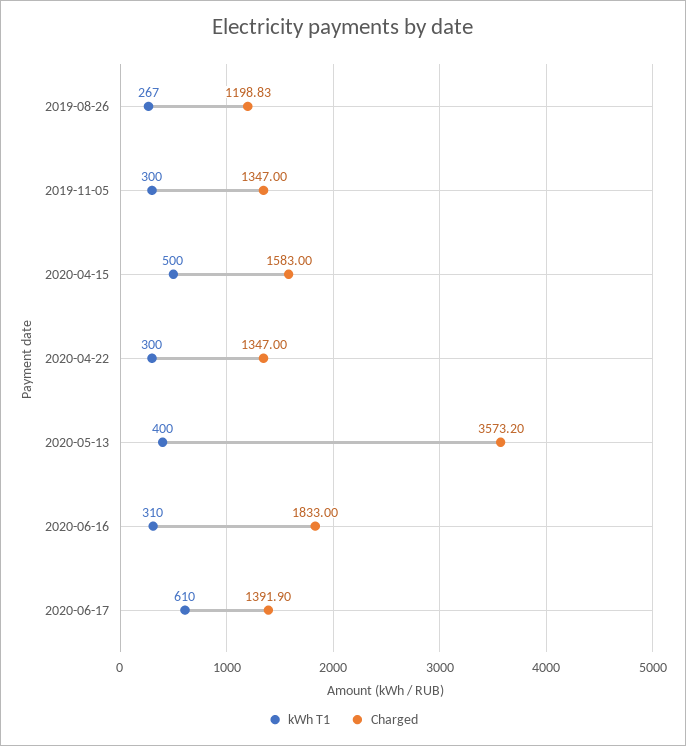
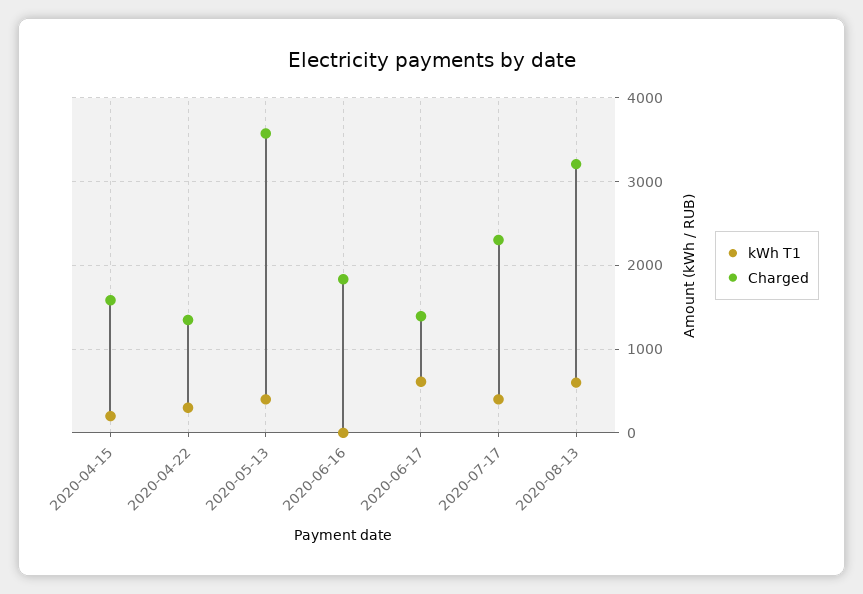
kWh T1, 2019-08-26: 267 -> none
Charged, 2019-08-26: 1198.83 -> none
kWh T1, 2019-11-05: 300 -> none
Charged, 2019-11-05: 1347 -> none
kWh T1, 2020-04-15: 500 -> 200
kWh T1, 2020-06-16: 310 -> 0
kWh T1, 2020-07-17: none -> 400
Charged, 2020-07-17: none -> 2300
kWh T1, 2020-08-13: none -> 600
Charged, 2020-08-13: none -> 3200

